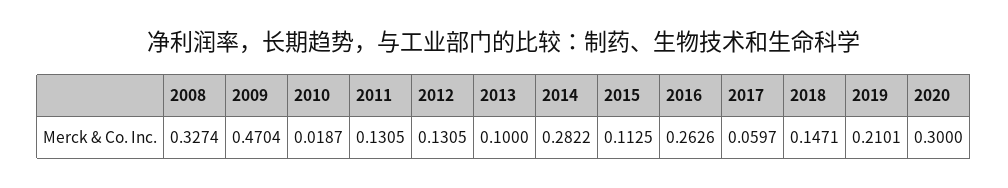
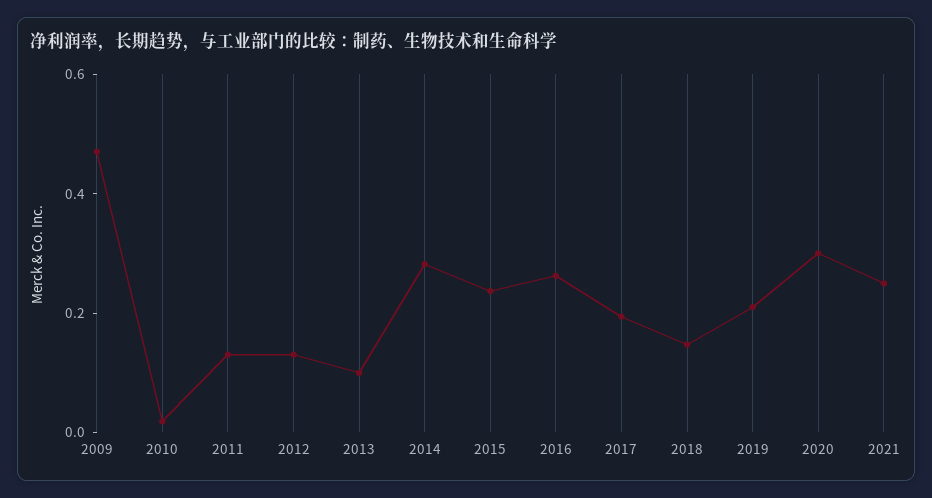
2008: 0.3274 -> none
2015: 0.1125 -> 0.25
2017: 0.0597 -> 0.2
2021: none -> 0.25

